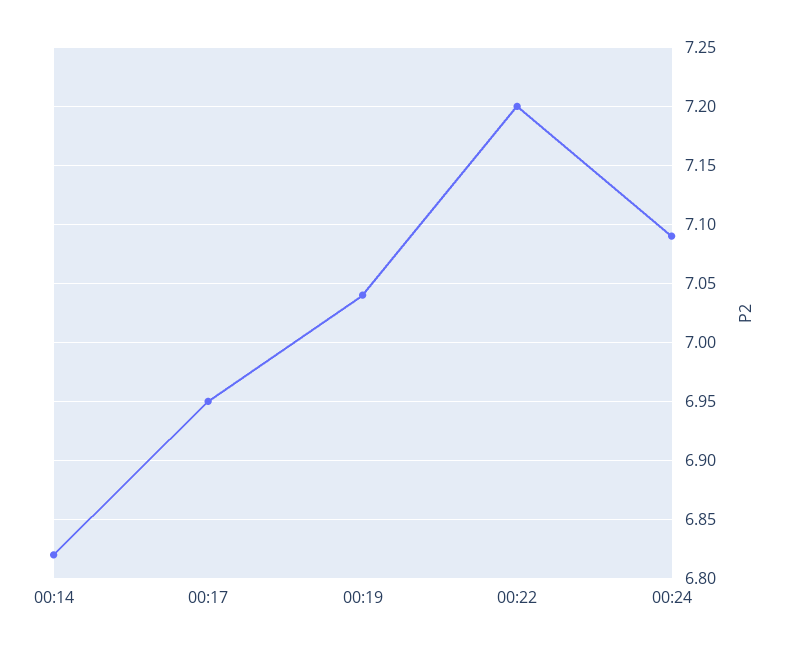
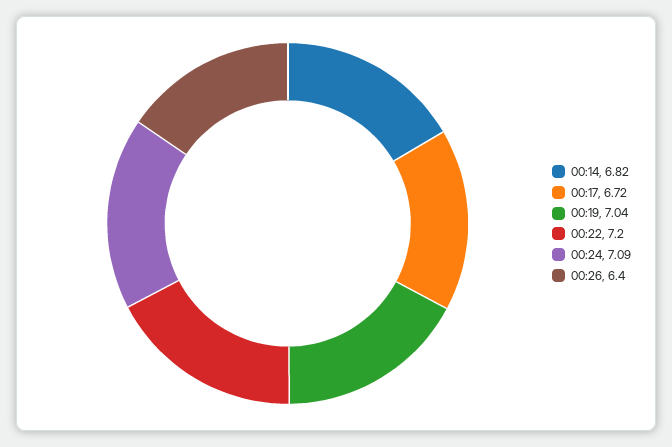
00:17: 6.95 -> 6.72
00:26: none -> 6.4

